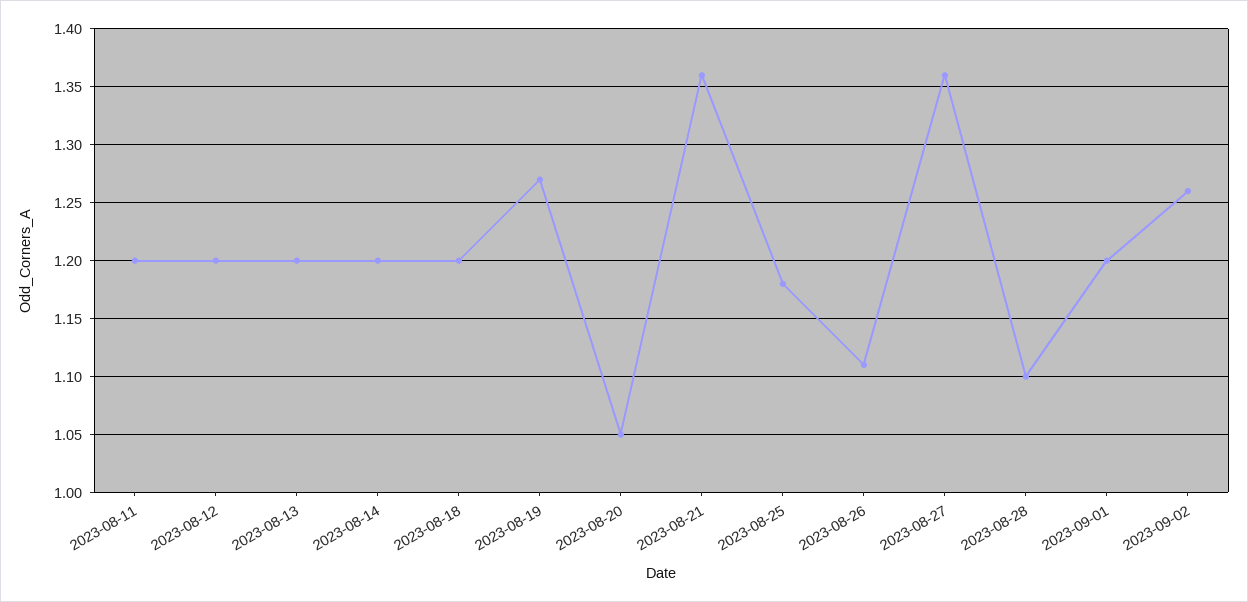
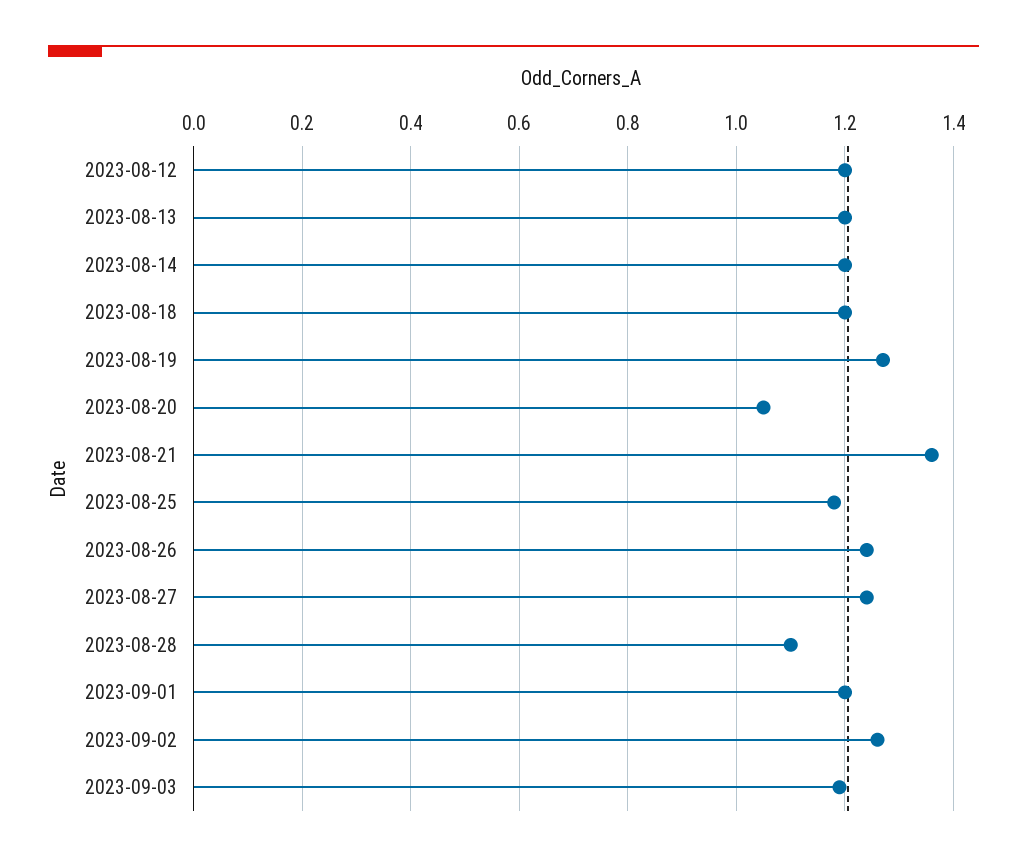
2023-08-11: 1.2 -> none
2023-08-26: 1.11 -> 1.25
2023-08-27: 1.36 -> 1.25
2023-09-03: none -> 1.2

